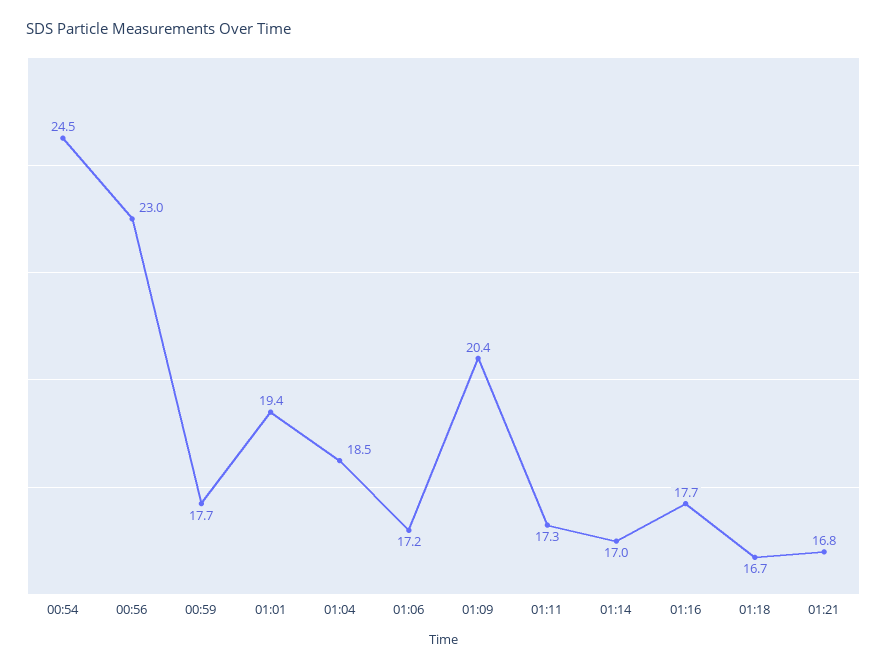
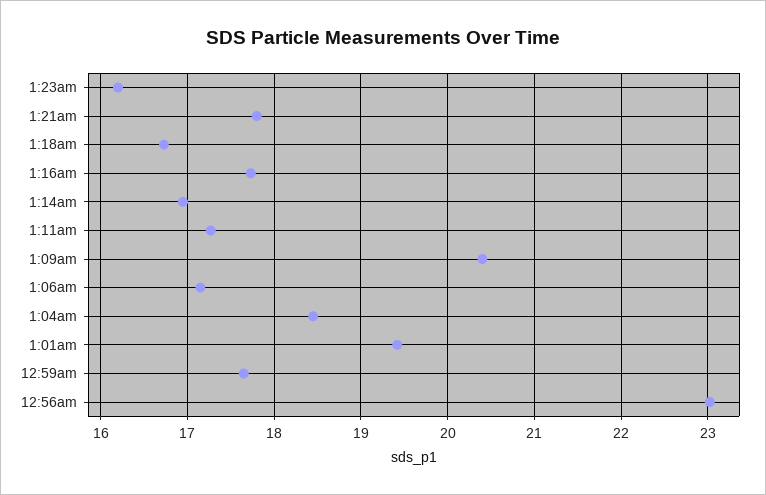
00:54: 24.5 -> none
01:21: 16.8 -> 17.8
1:23am: none -> 16.2

